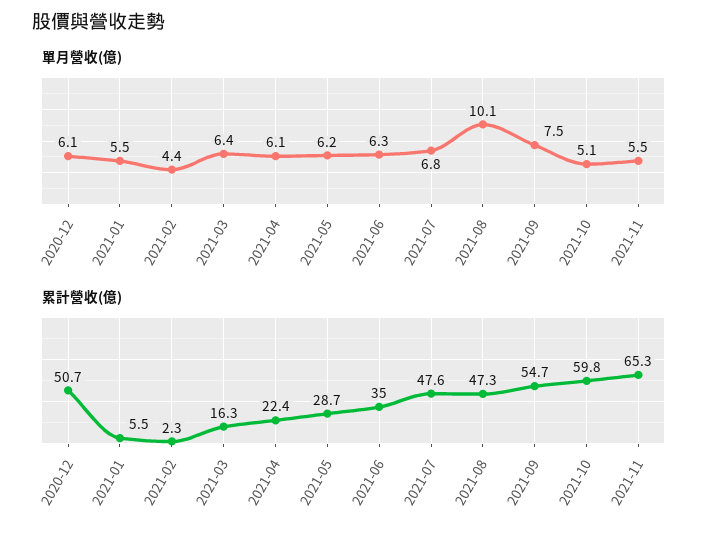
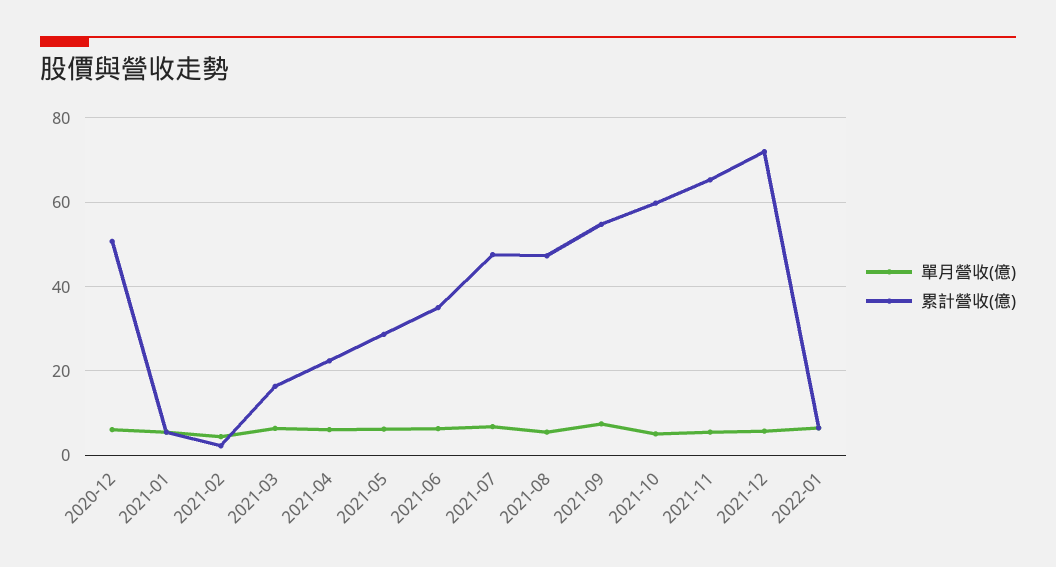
單月營收(億), 2021-08: 10.1 -> 6
單月營收(億), 2021-12: none -> 6
累計營收(億), 2021-12: none -> 72
單月營收(億), 2022-01: none -> 6
累計營收(億), 2022-01: none -> 6

